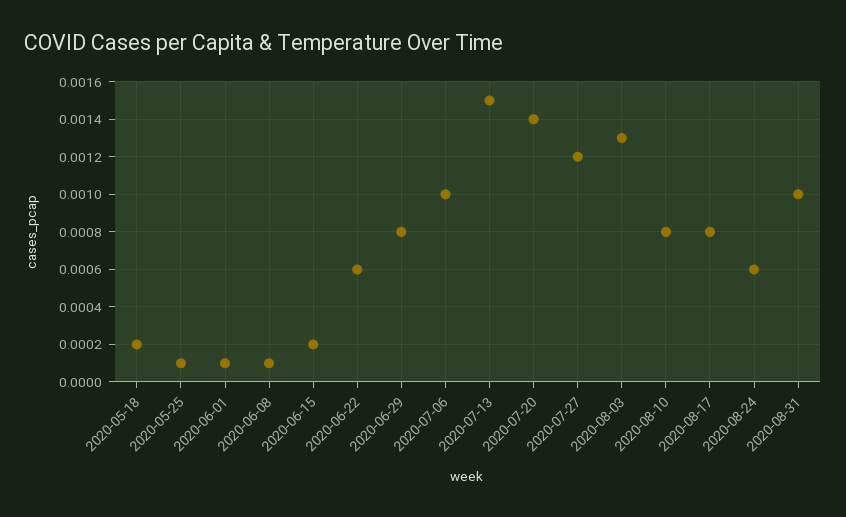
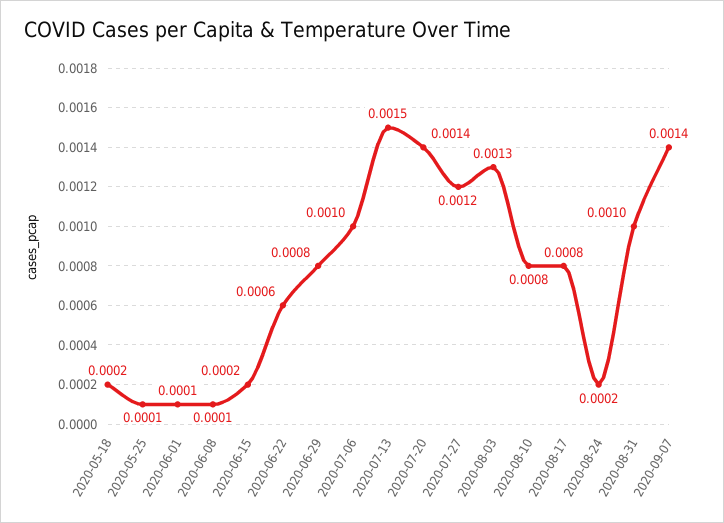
2020-08-24: 0.0006 -> 0.0002
2020-09-07: none -> 0.0014

